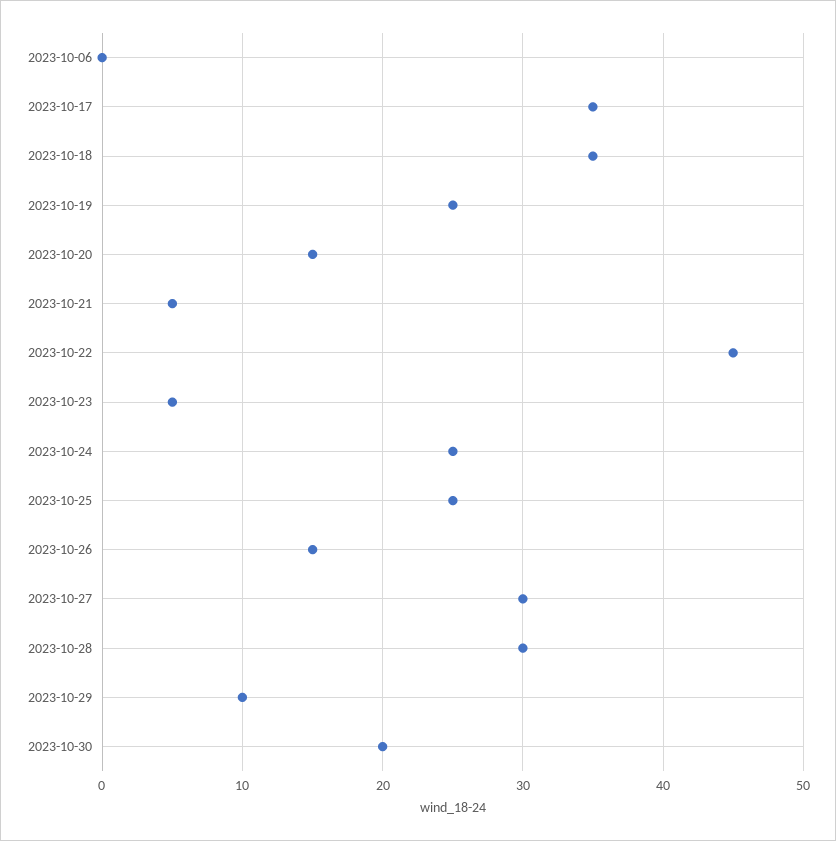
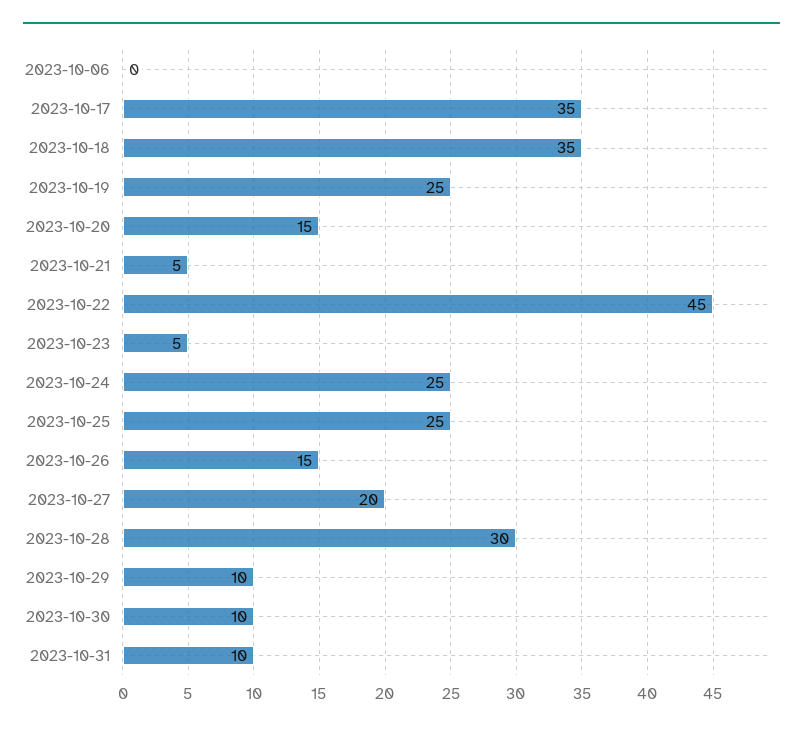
2023-10-27: 30 -> 20
2023-10-30: 20 -> 10
2023-10-31: none -> 10

